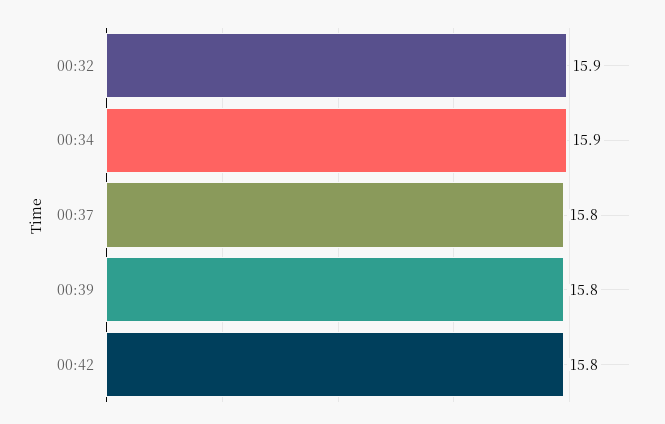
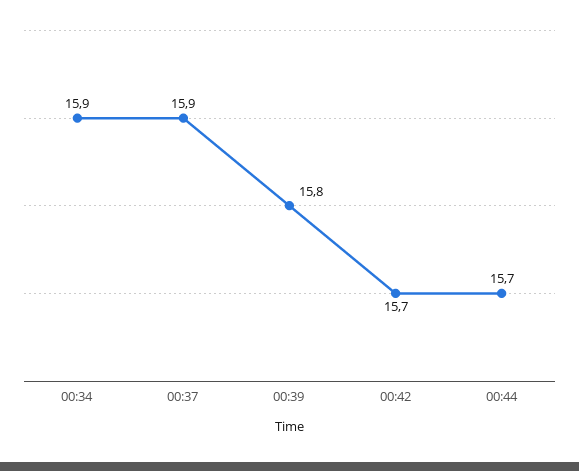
00:32: 15.9 -> none
00:37: 15.8 -> 15.9
00:42: 15.8 -> 15.7
00:44: none -> 15.7

